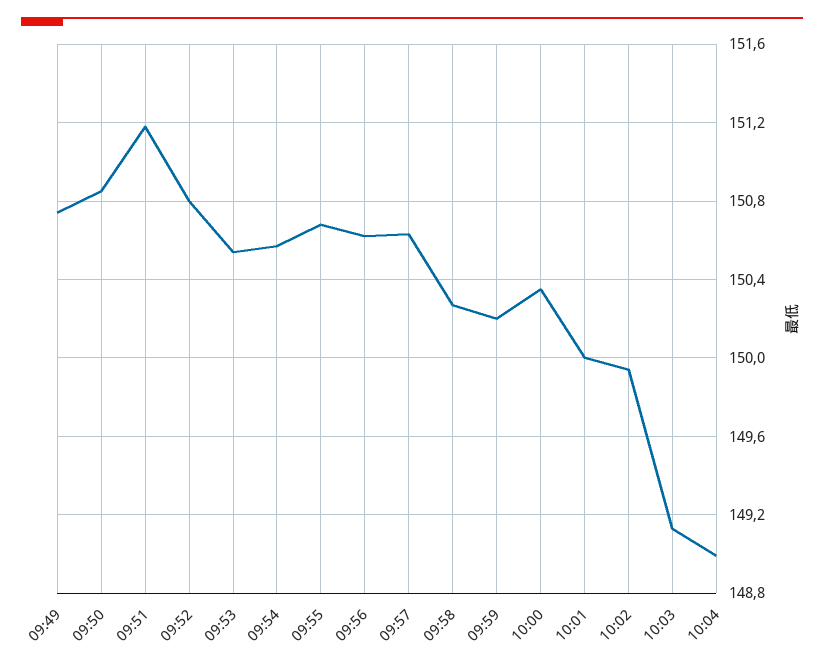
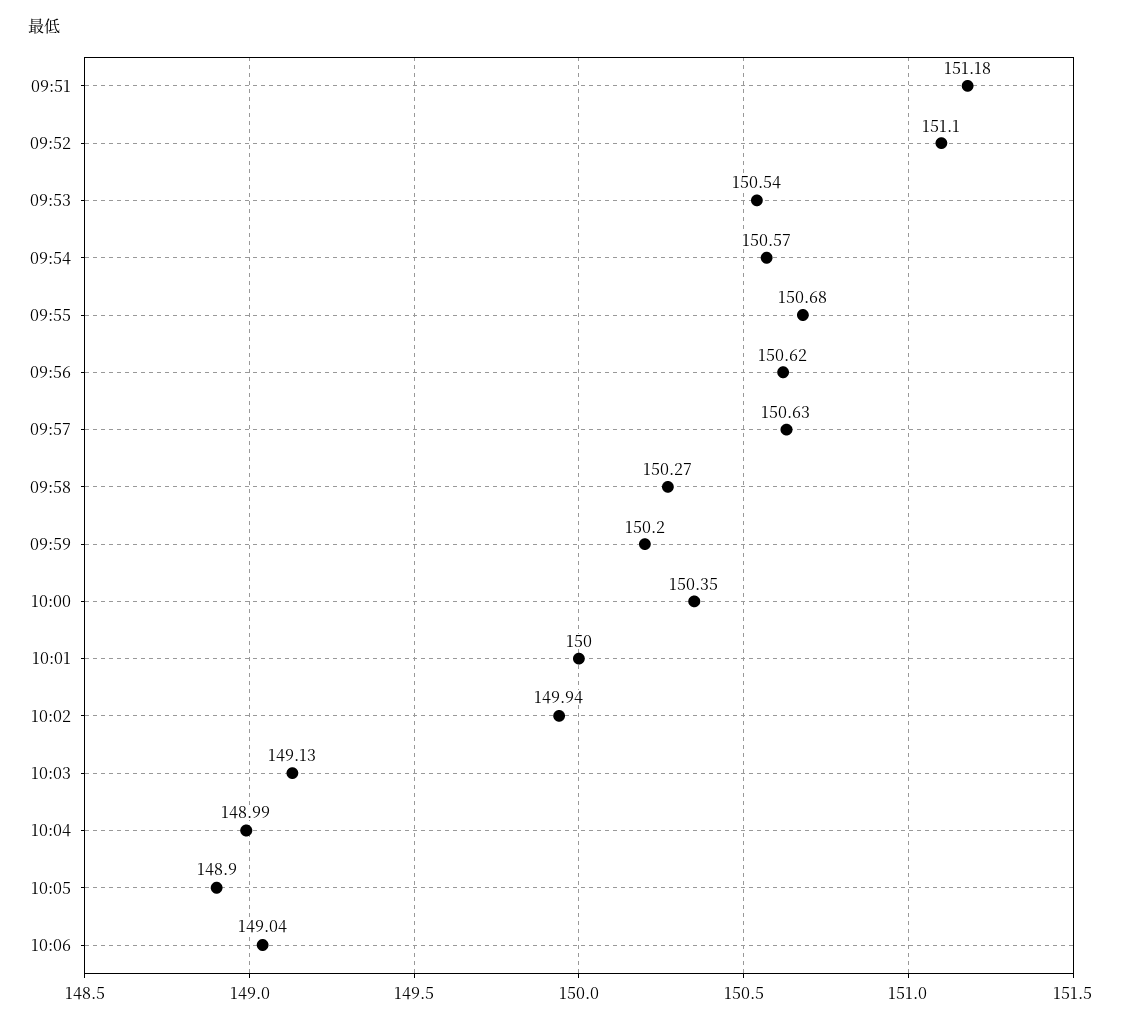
09:49: 150.75 -> none
09:50: 150.85 -> none
09:52: 150.8 -> 151.1
10:05: none -> 148.9
10:06: none -> 149.04

